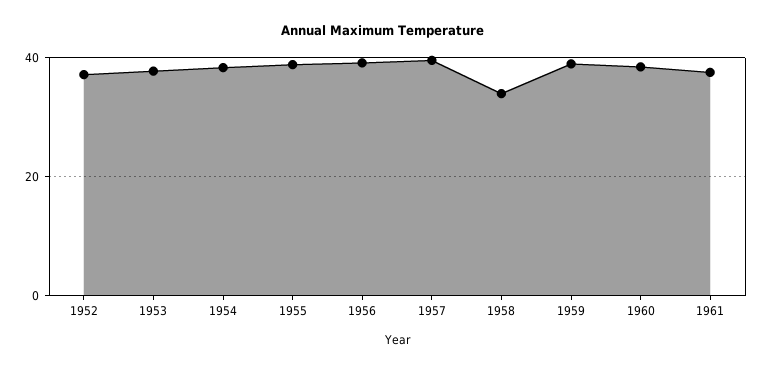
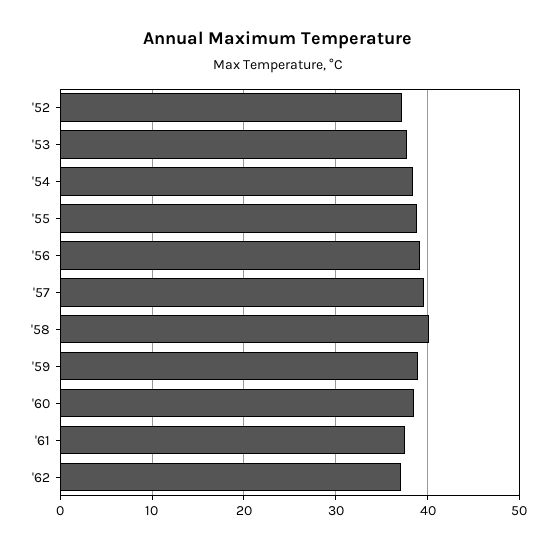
1958: 34 -> 40
'62: none -> 37

